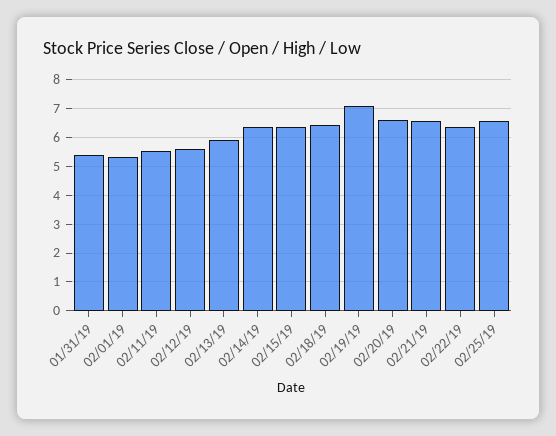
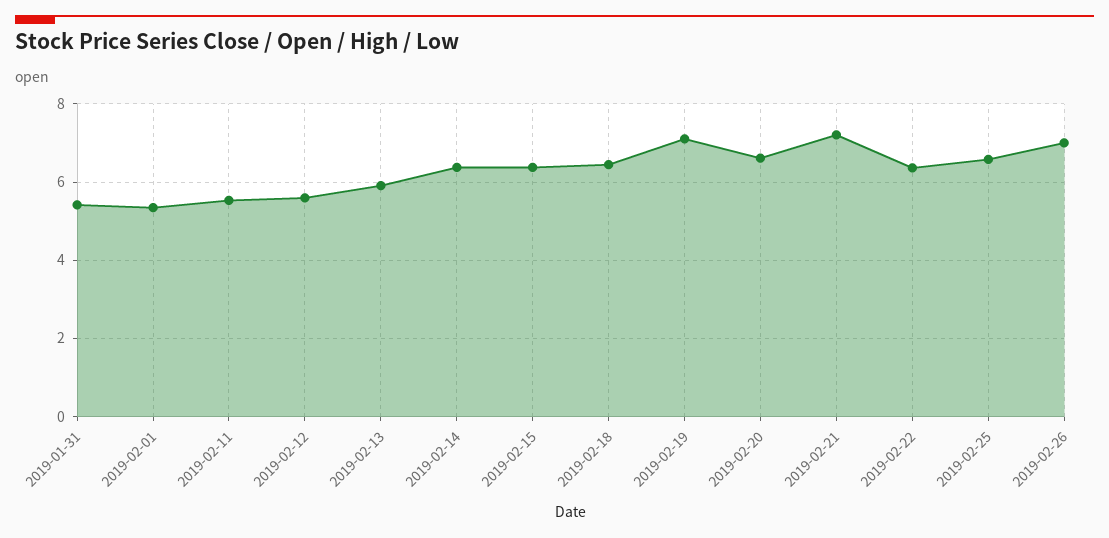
02/21/19: 6.5 -> 7.2
2019-02-26: none -> 7

